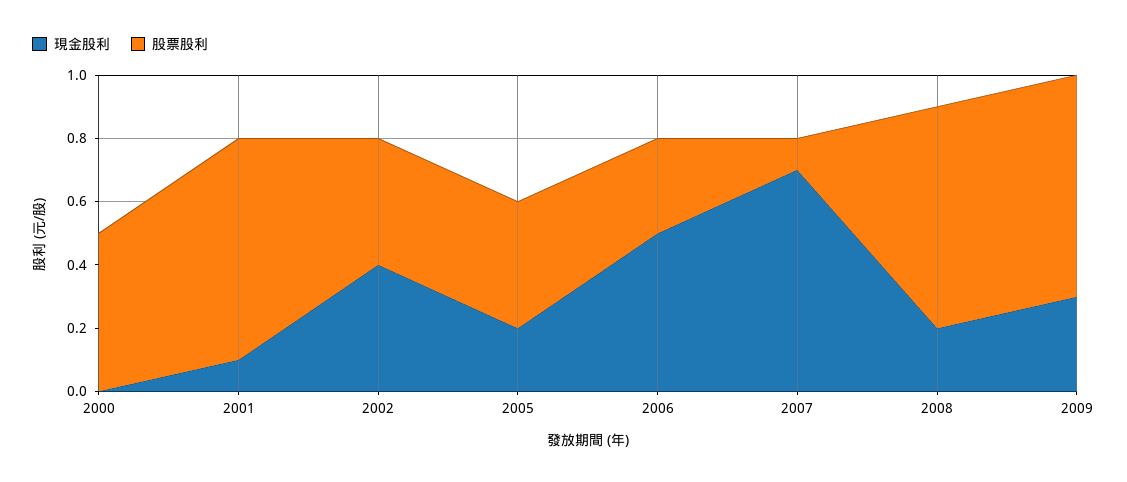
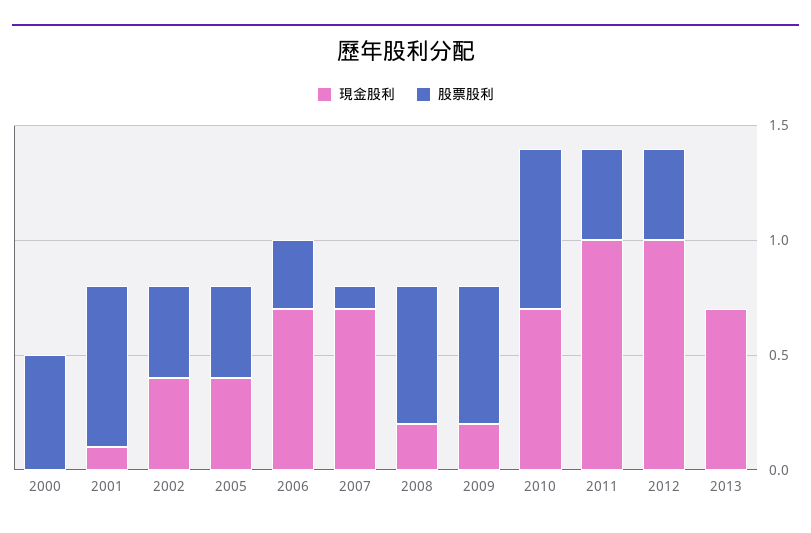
現金股利, 2005: 0.2 -> 0.4
現金股利, 2006: 0.5 -> 0.7
股票股利, 2008: 0.7 -> 0.6
現金股利, 2009: 0.3 -> 0.2
股票股利, 2009: 0.7 -> 0.6
現金股利, 2010: none -> 0.7
股票股利, 2010: none -> 0.7
現金股利, 2011: none -> 1
股票股利, 2011: none -> 0.4
現金股利, 2012: none -> 1
股票股利, 2012: none -> 0.4
現金股利, 2013: none -> 0.7
股票股利, 2013: none -> 0

